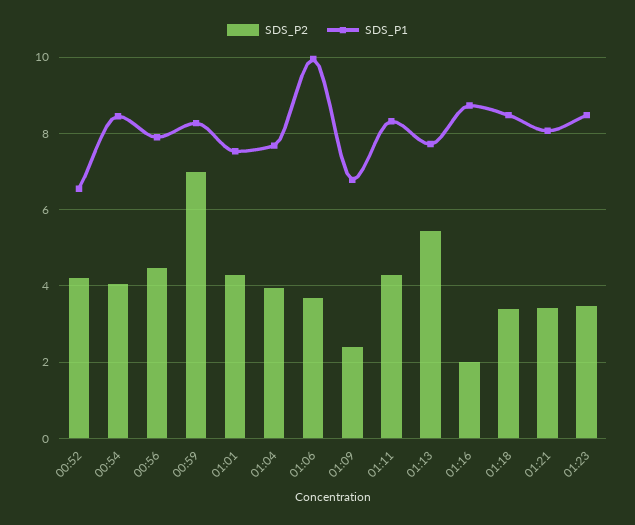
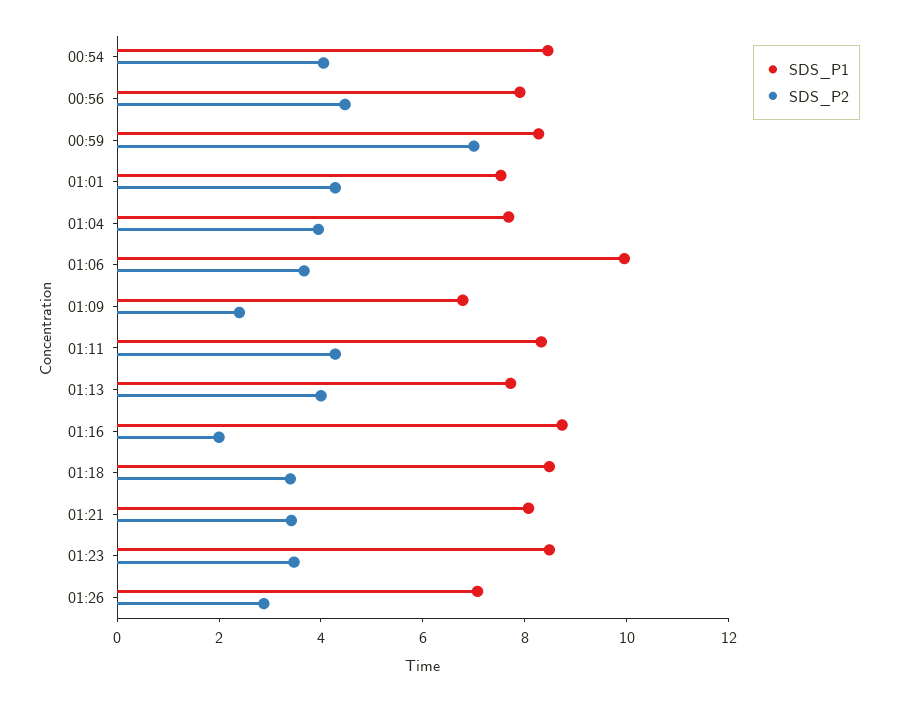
SDS_P2, 00:52: 4.2 -> none
SDS_P1, 00:52: 6.6 -> none
SDS_P2, 01:13: 5.4 -> 4
SDS_P1, 01:26: none -> 7
SDS_P2, 01:26: none -> 3

